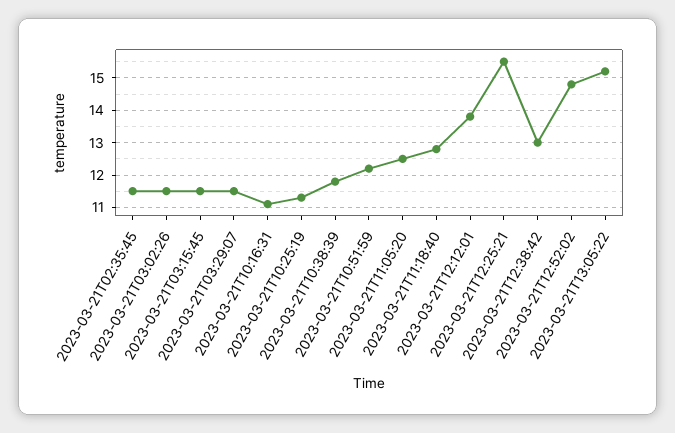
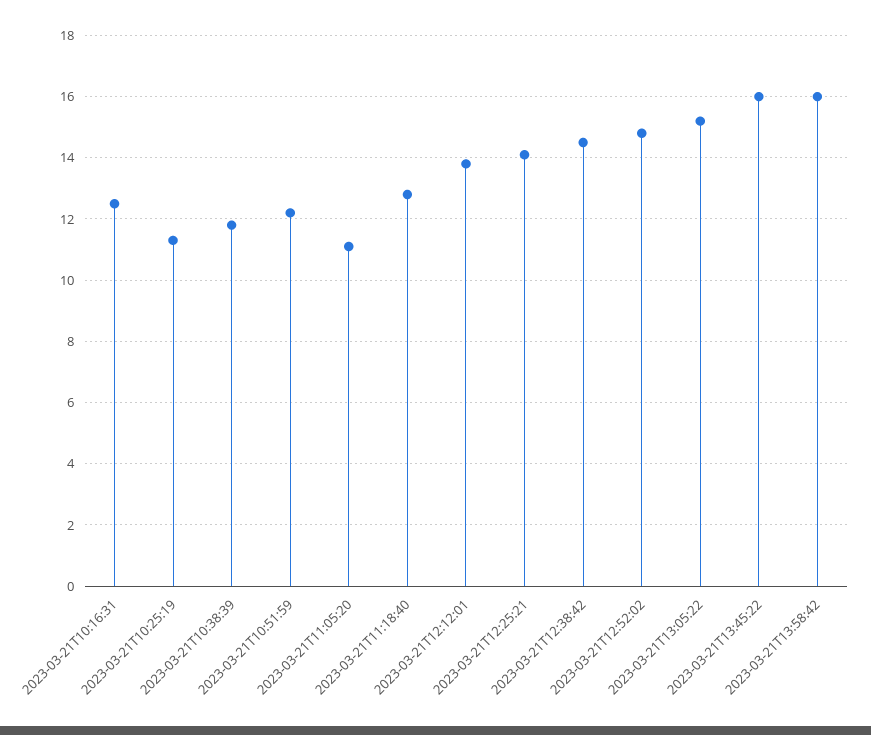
2023-03-21T02:35:45: 11.5 -> none
2023-03-21T03:02:26: 11.5 -> none
2023-03-21T03:15:45: 11.5 -> none
2023-03-21T03:29:07: 11.5 -> none
2023-03-21T10:16:31: 11 -> 12.5
2023-03-21T11:05:20: 12.5 -> 11
2023-03-21T12:25:21: 15.5 -> 14
2023-03-21T12:38:42: 13 -> 14.5
2023-03-21T13:45:22: none -> 16
2023-03-21T13:58:42: none -> 16

